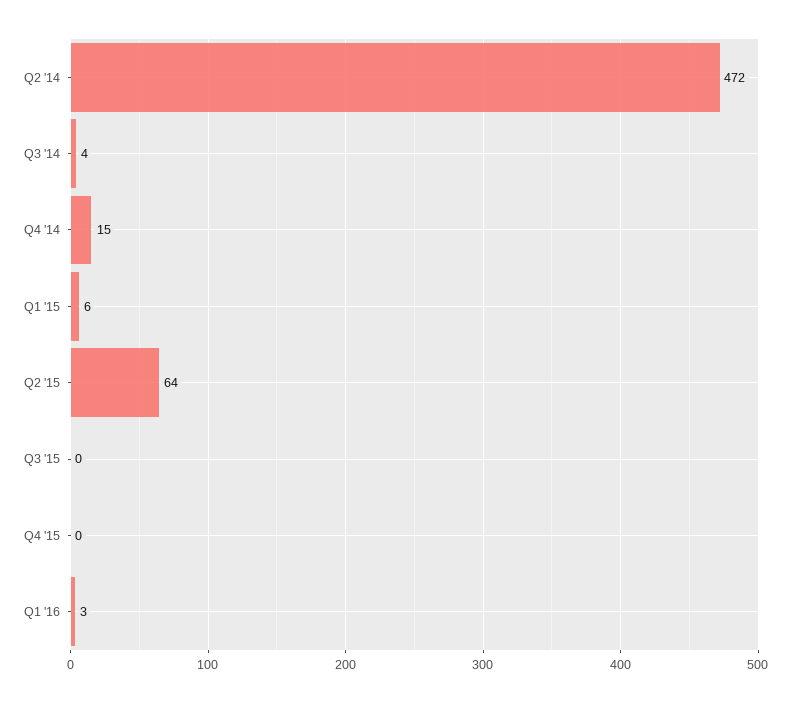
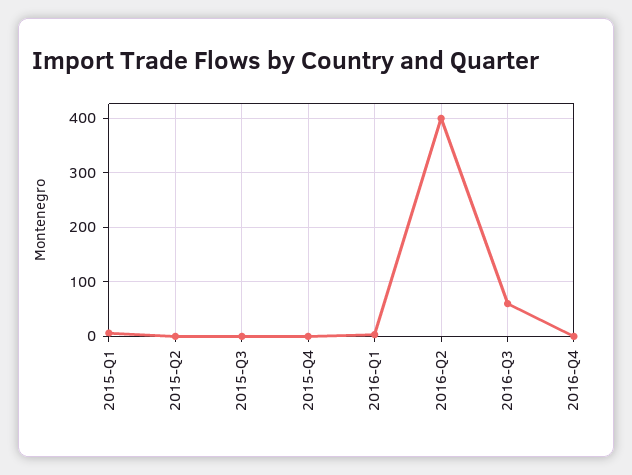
Q2 '14: 472 -> none
Q3 '14: 4 -> none
Q4 '14: 15 -> none
Q2 '15: 64 -> 0
2016-Q2: none -> 400
2016-Q3: none -> 60
2016-Q4: none -> 0

